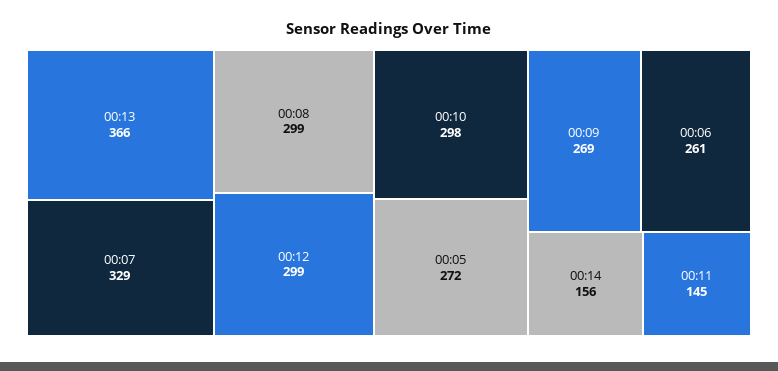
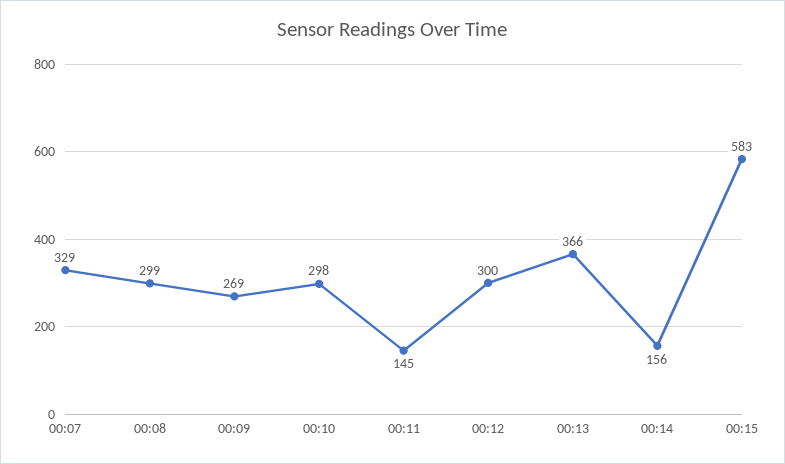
00:12: 299 -> 300
00:05: 272 -> none
00:06: 261 -> none
00:15: none -> 583

